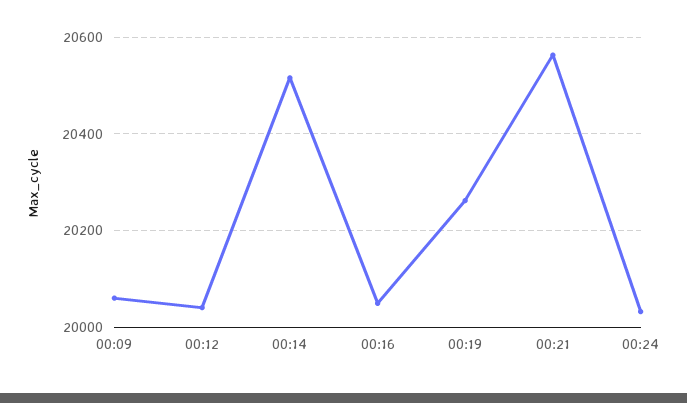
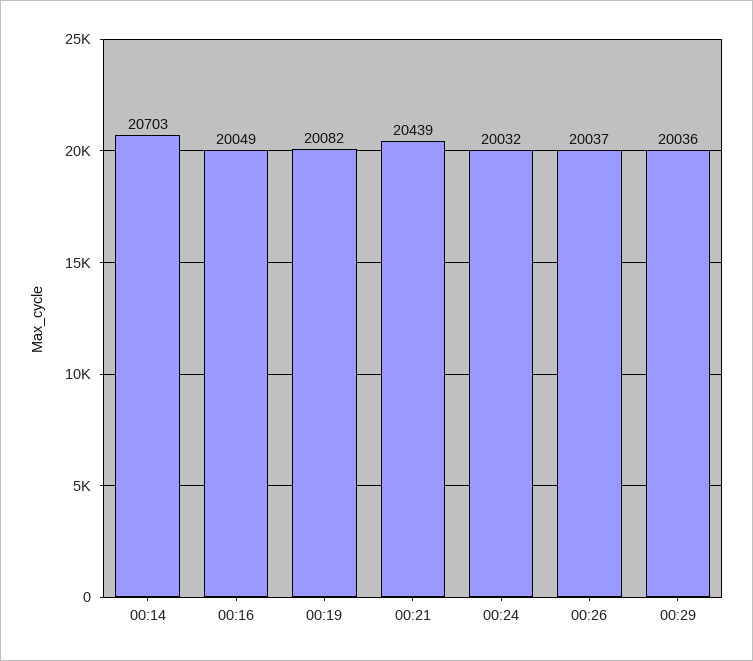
00:09: 20060 -> none
00:12: 20040 -> none
00:14: 20520 -> 20703
00:19: 20260 -> 20082
00:21: 20560 -> 20439
00:26: none -> 20037
00:29: none -> 20036

